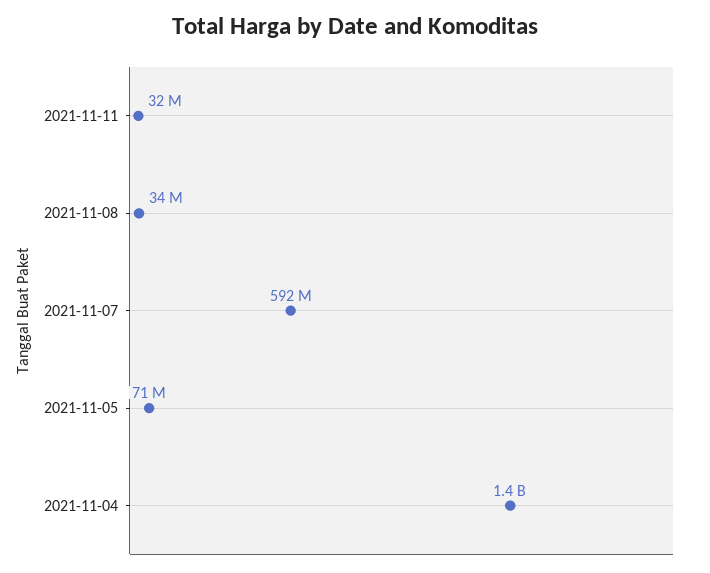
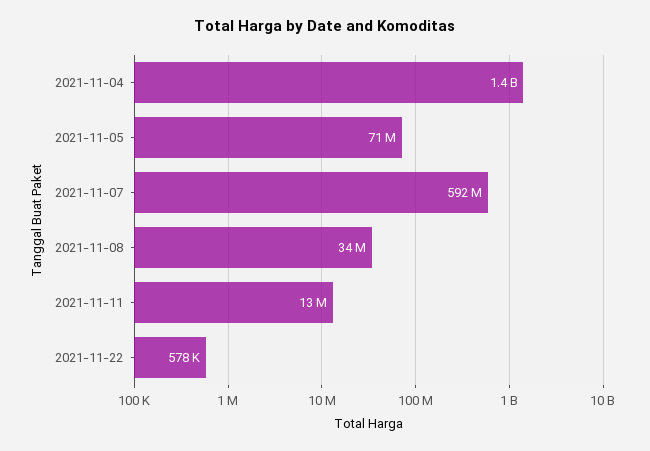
2021-11-11: 32000000 -> 13000000
2021-11-22: none -> 578000

